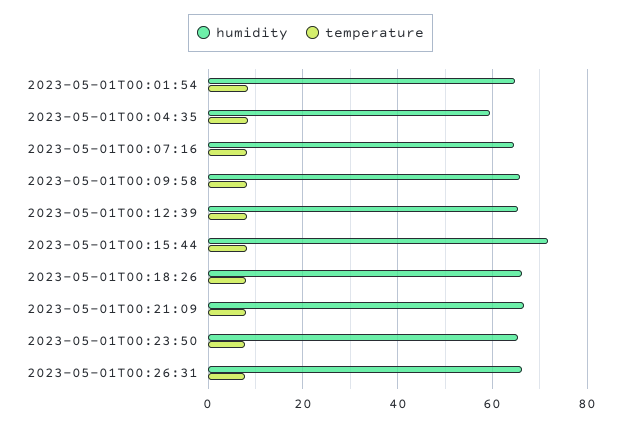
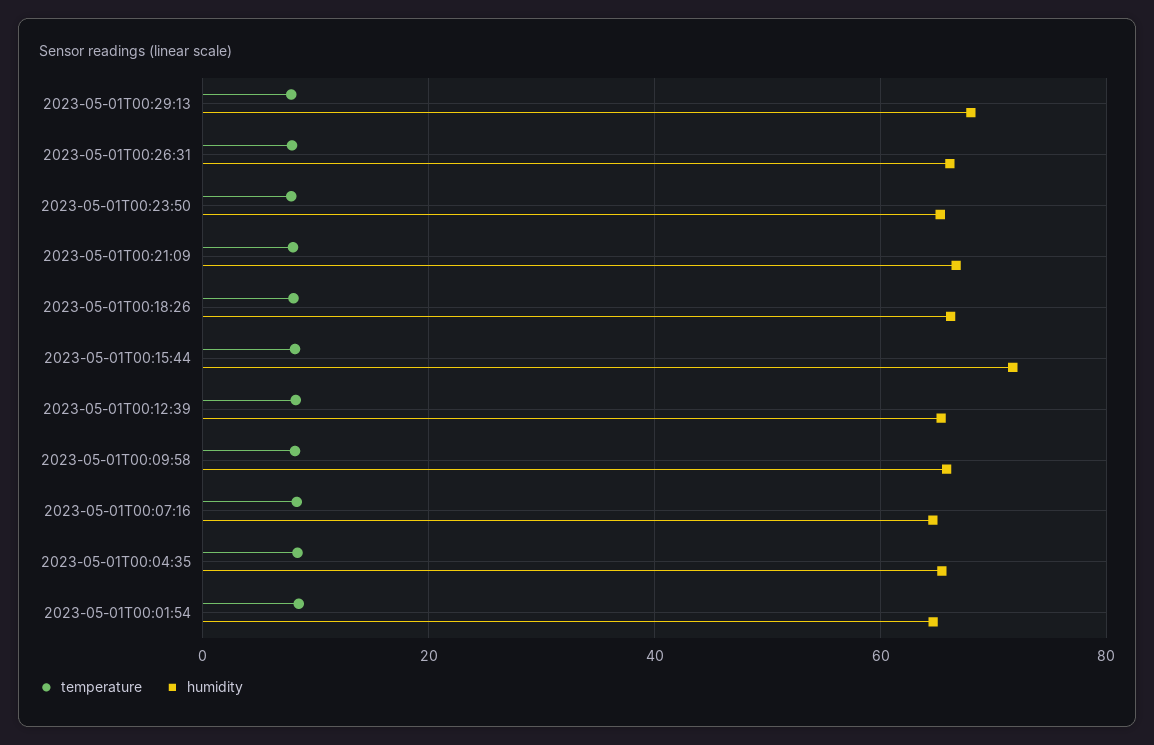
humidity, 2023-05-01T00:04:35: 60 -> 66
temperature, 2023-05-01T00:29:13: none -> 8
humidity, 2023-05-01T00:29:13: none -> 68

